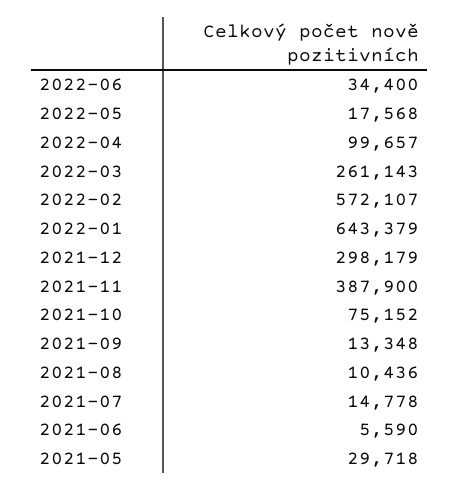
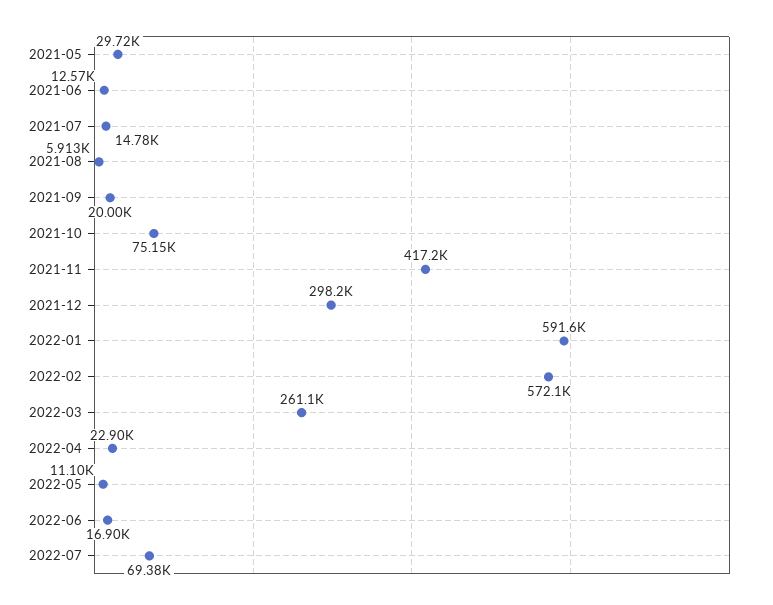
2022-06: 34400 -> 16900
2022-05: 17568 -> 11100
2022-04: 99657 -> 22900
2022-01: 643379 -> 591600
2021-11: 387900 -> 417200
2021-09: 13348 -> 20000
2021-08: 10436 -> 5913
2021-06: 5590 -> 12570
2022-07: none -> 69380

